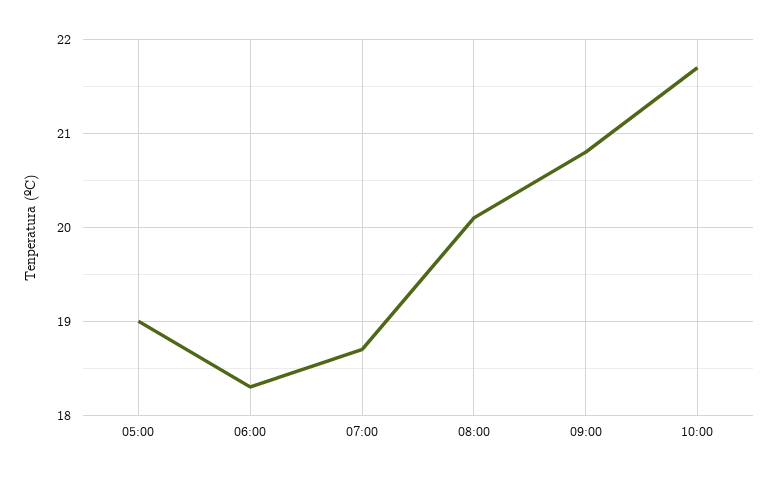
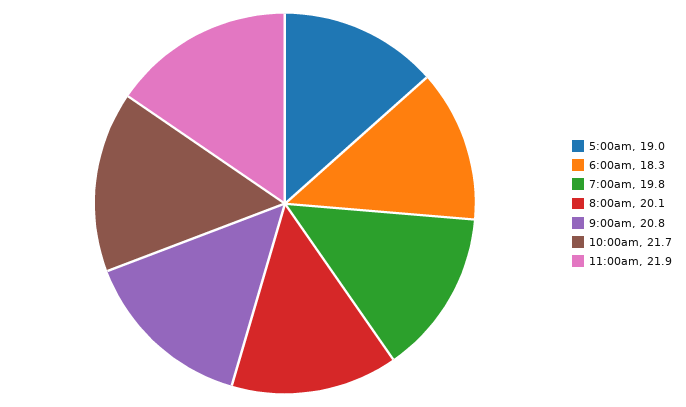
07:00: 18.7 -> 19.8
11:00am: none -> 21.9

